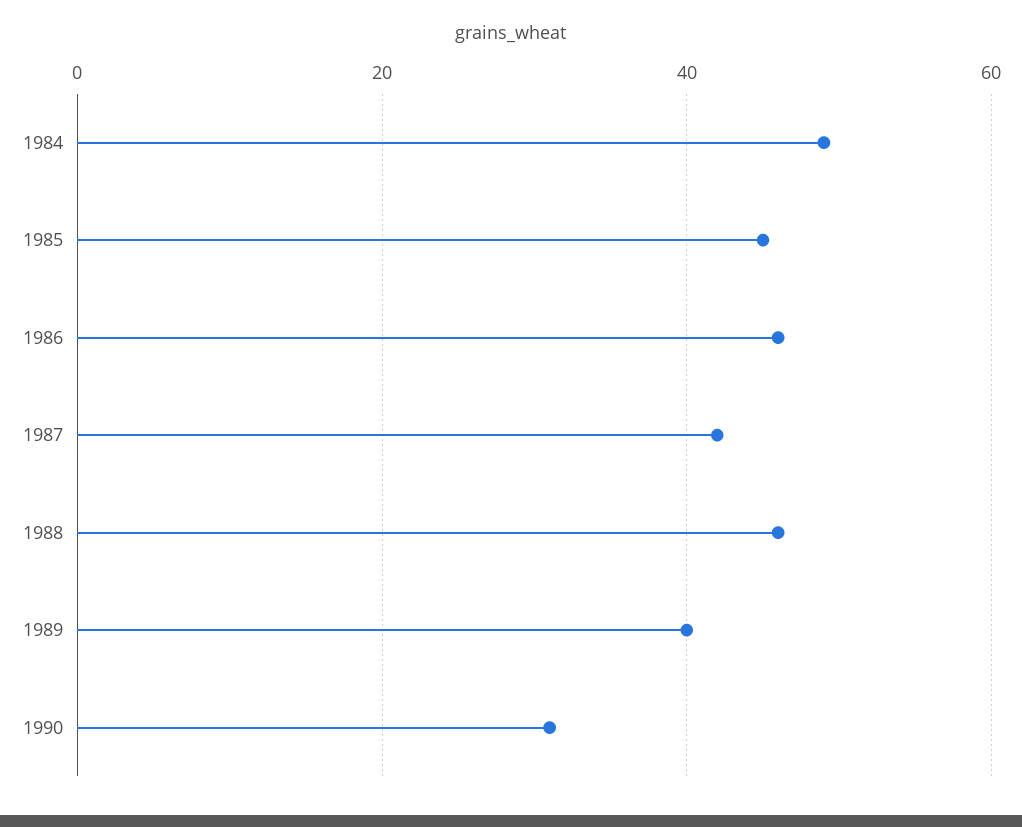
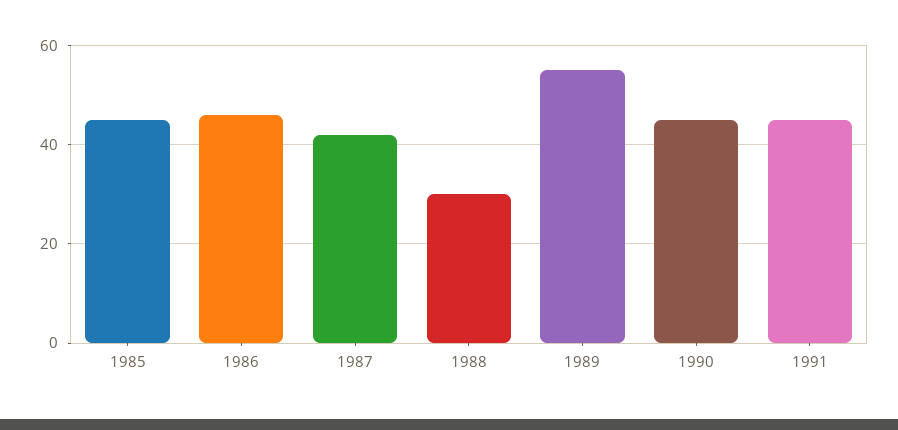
1984: 50 -> none
1988: 45 -> 30
1989: 40 -> 55
1990: 30 -> 45
1991: none -> 45

